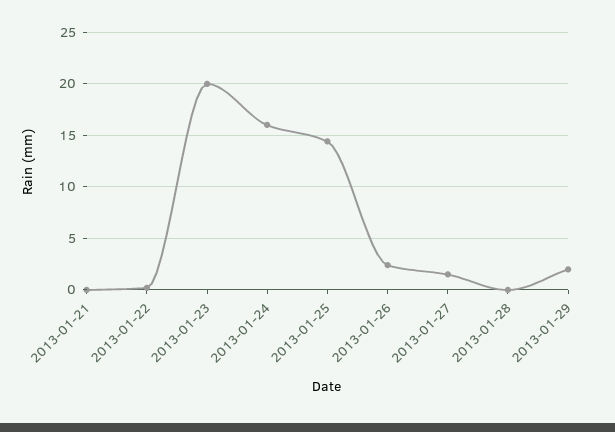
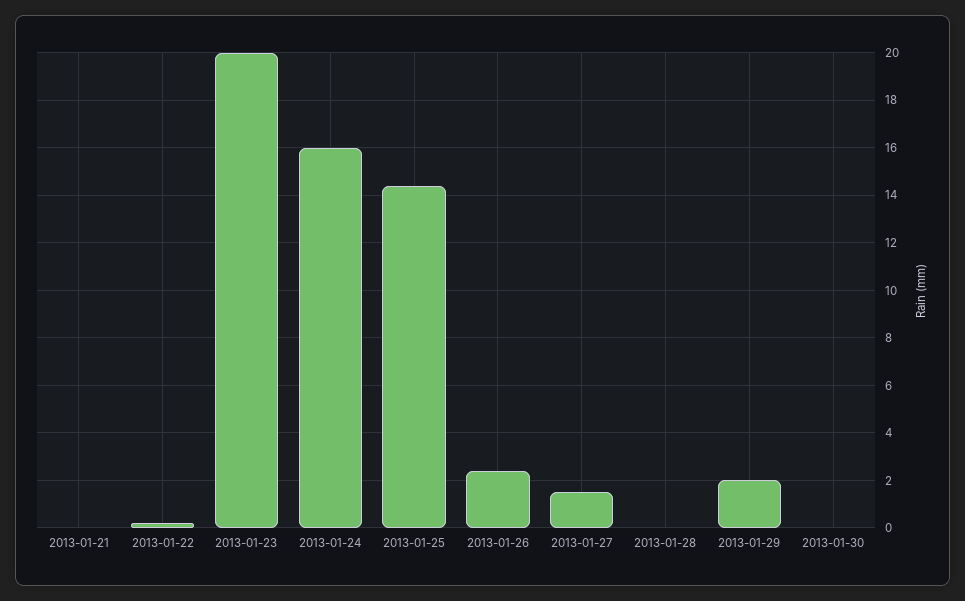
2013-01-30: none -> 0

